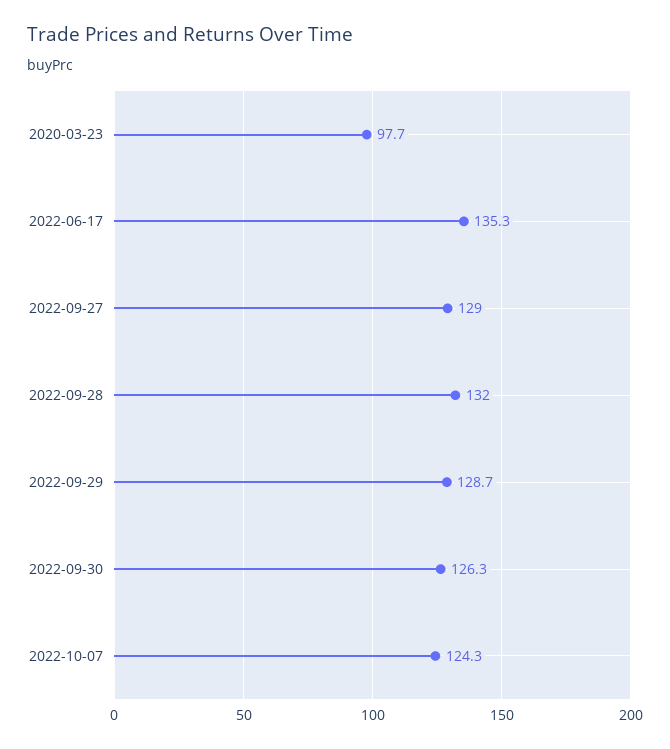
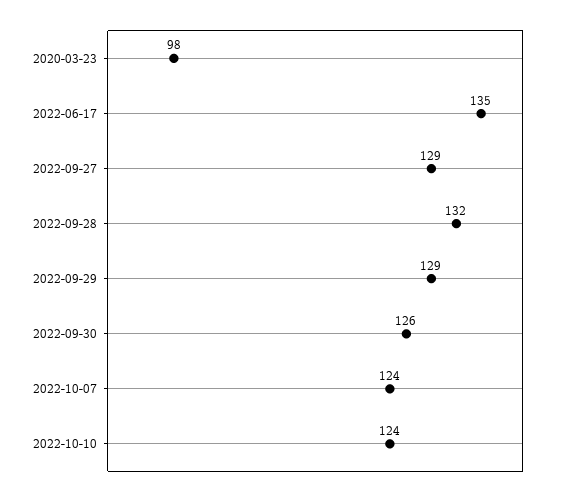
2022-10-10: none -> 124

